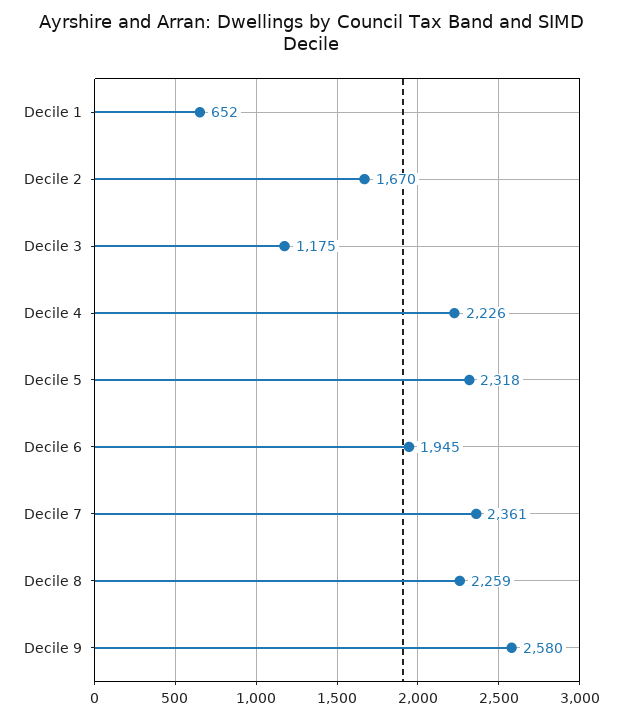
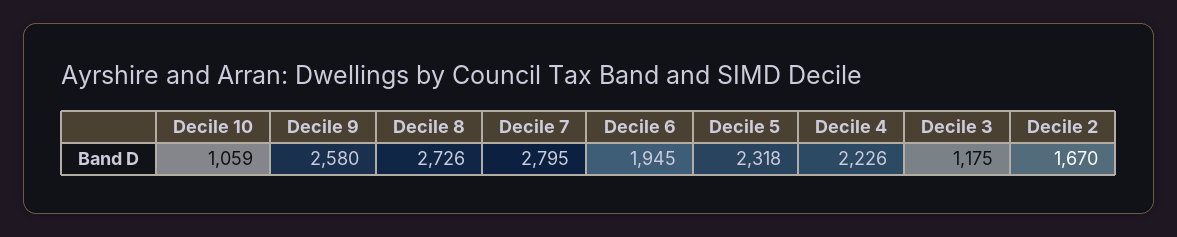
Decile 1: 652 -> none
Decile 7: 2361 -> 2795
Decile 8: 2259 -> 2726
Decile 10: none -> 1059

